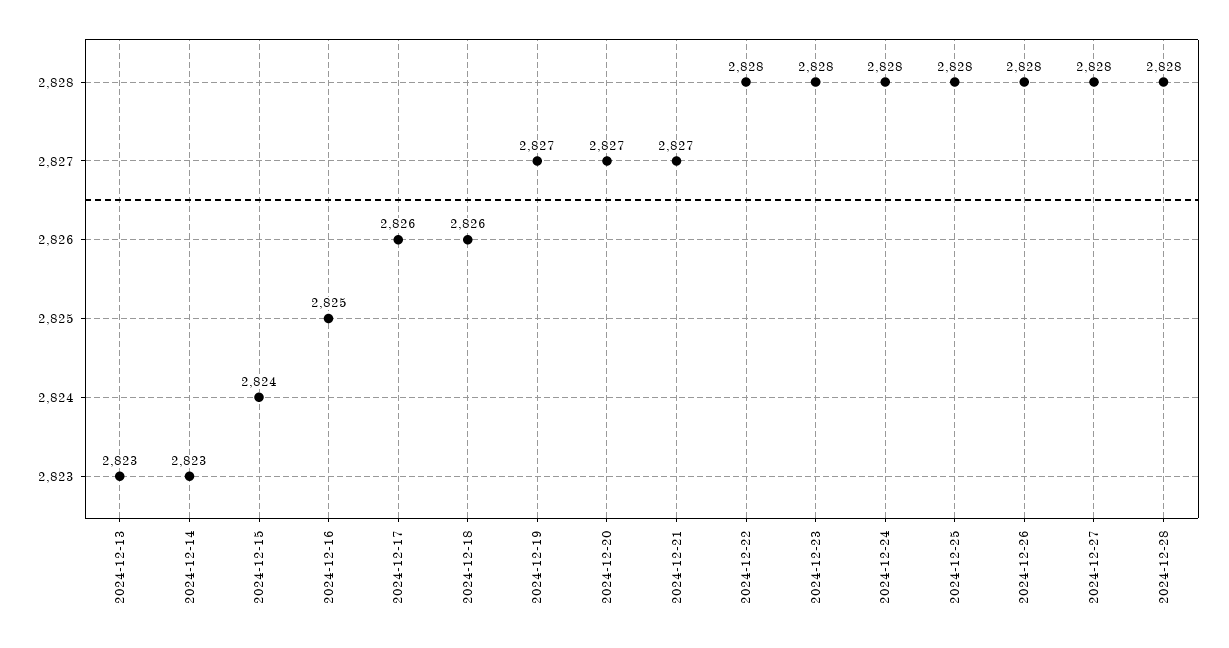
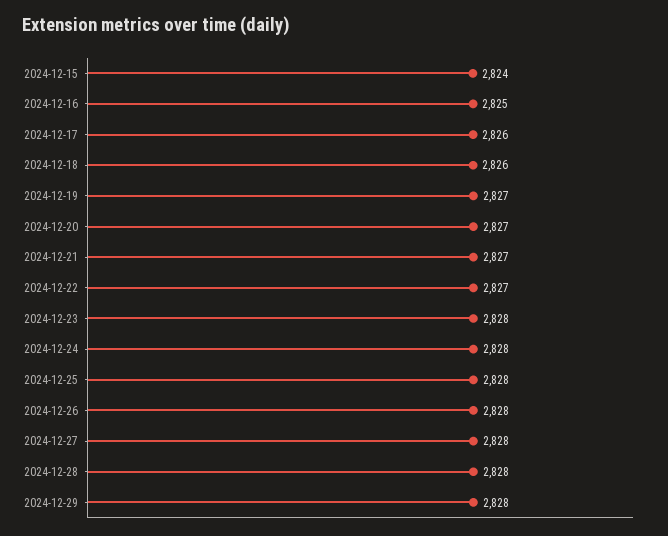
2024-12-13: 2823 -> none
2024-12-14: 2823 -> none
2024-12-22: 2828 -> 2827
2024-12-29: none -> 2828

